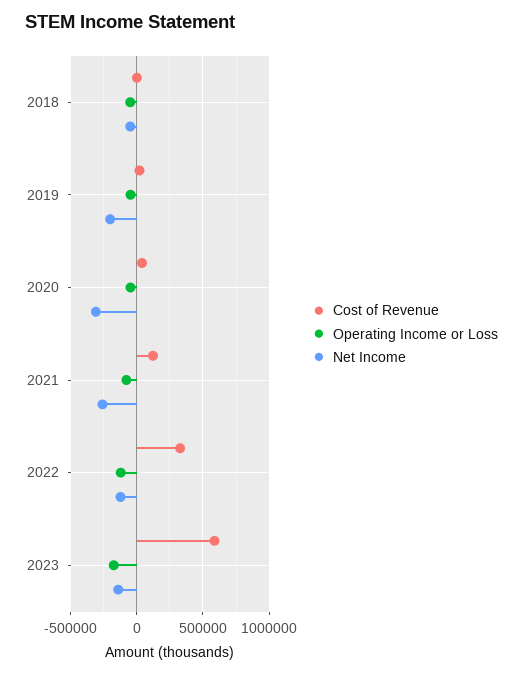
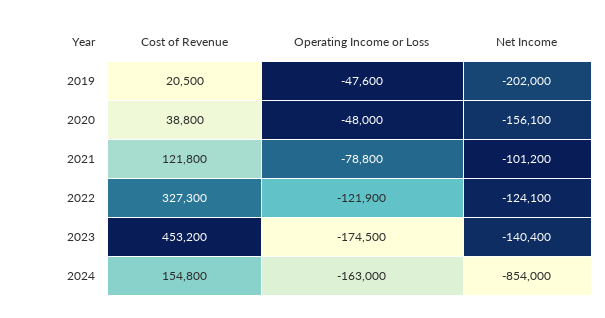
Cost of Revenue, 2018: 0 -> none
Operating Income or Loss, 2018: -50000 -> none
Net Income, 2018: -50000 -> none
Net Income, 2020: -300000 -> -156100
Net Income, 2021: -250000 -> -101200
Cost of Revenue, 2023: 600000 -> 453200
Cost of Revenue, 2024: none -> 154800
Operating Income or Loss, 2024: none -> -163000
Net Income, 2024: none -> -854000

